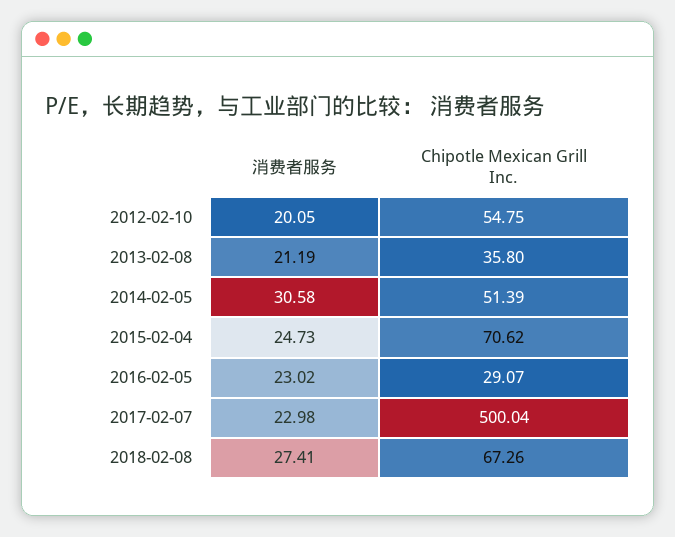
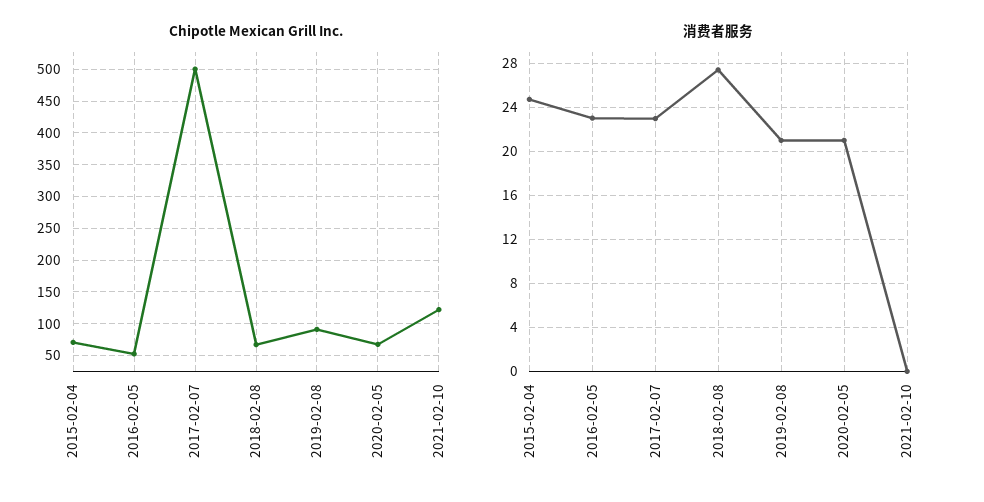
消费者服务, 2012-02-10: 20.05 -> none
Chipotle Mexican Grill Inc., 2012-02-10: 54.75 -> none
消费者服务, 2013-02-08: 21.19 -> none
Chipotle Mexican Grill Inc., 2013-02-08: 35.8 -> none
消费者服务, 2014-02-05: 30.58 -> none
Chipotle Mexican Grill Inc., 2014-02-05: 51.39 -> none
Chipotle Mexican Grill Inc., 2016-02-05: 29.07 -> 50
Chipotle Mexican Grill Inc., 2019-02-08: none -> 90
Chipotle Mexican Grill Inc., 2020-02-05: none -> 70
Chipotle Mexican Grill Inc., 2021-02-10: none -> 120
消费者服务, 2019-02-08: none -> 21
消费者服务, 2020-02-05: none -> 21
消费者服务, 2021-02-10: none -> 0

